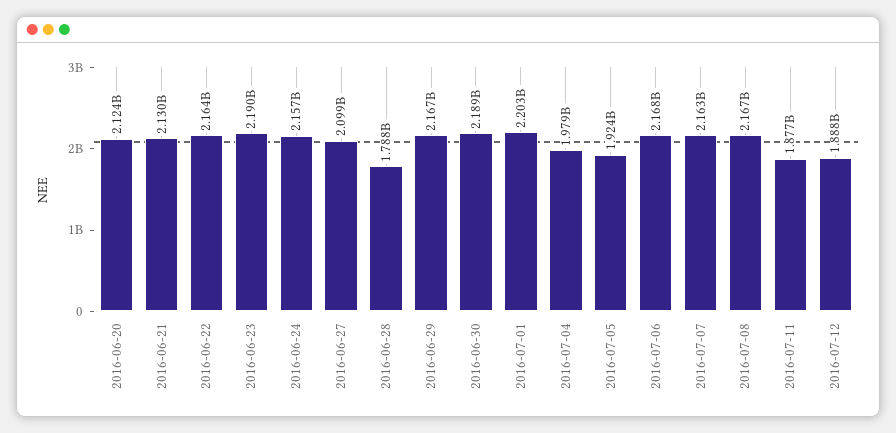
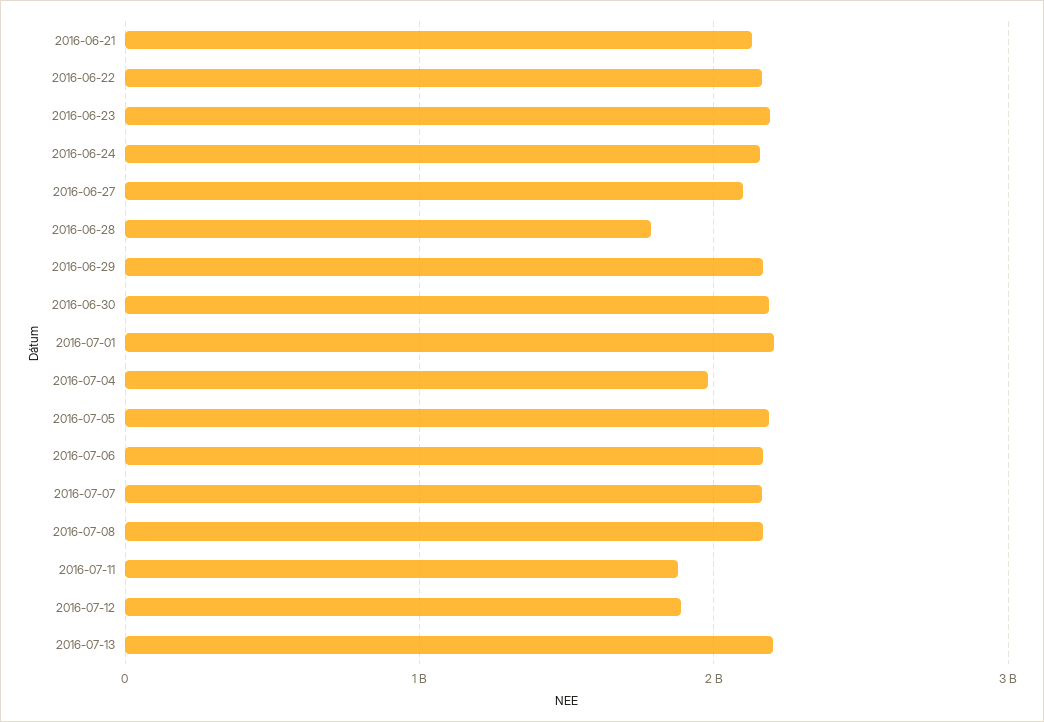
2016-06-20: 2124000000 -> none
2016-07-05: 1924000000 -> 2200000000
2016-07-13: none -> 2200000000

